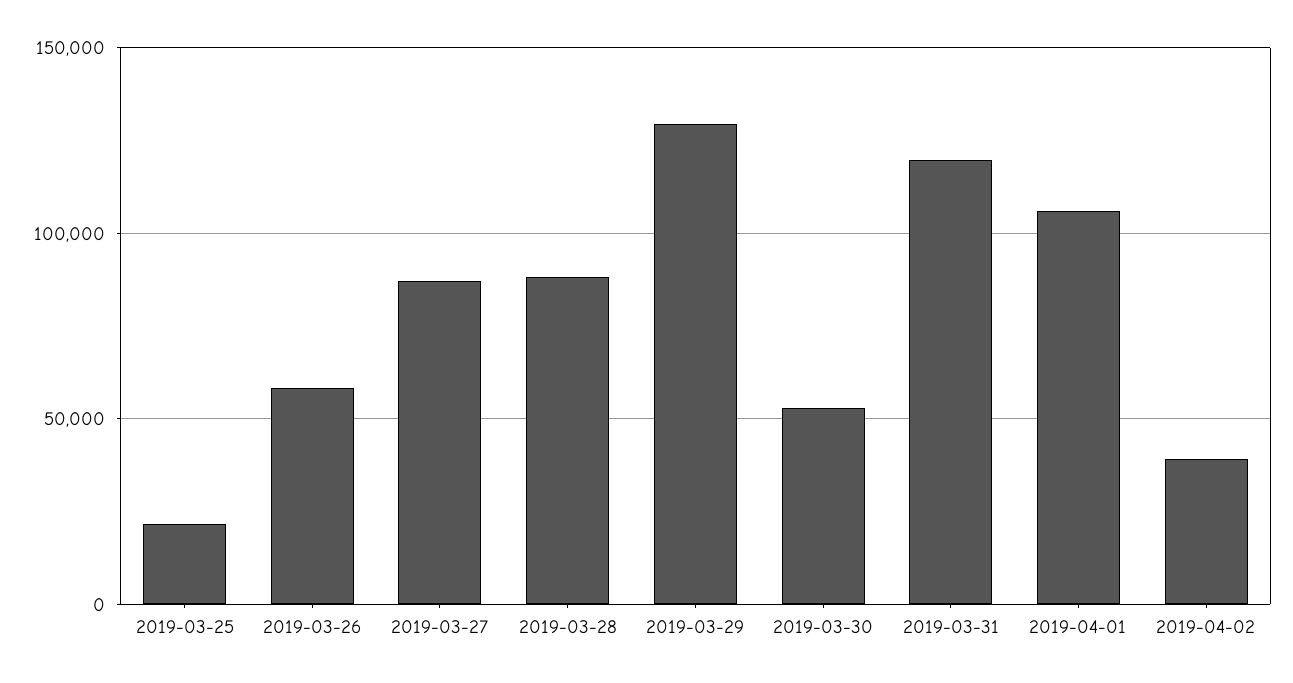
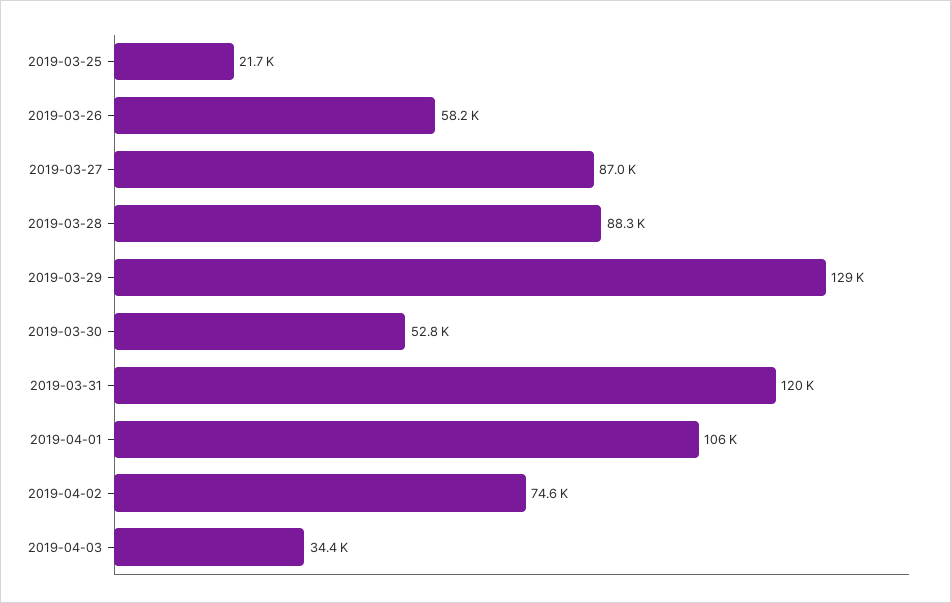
2019-04-02: 40000 -> 74600
2019-04-03: none -> 34400

